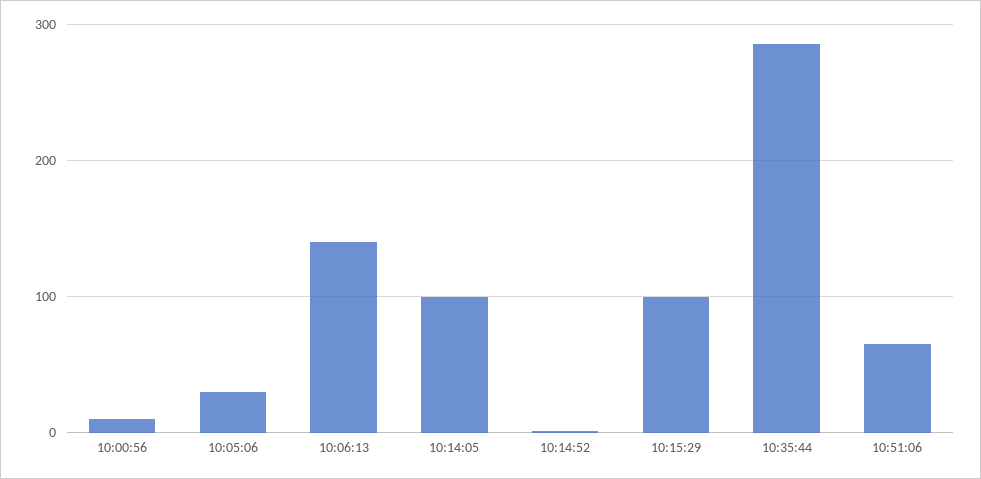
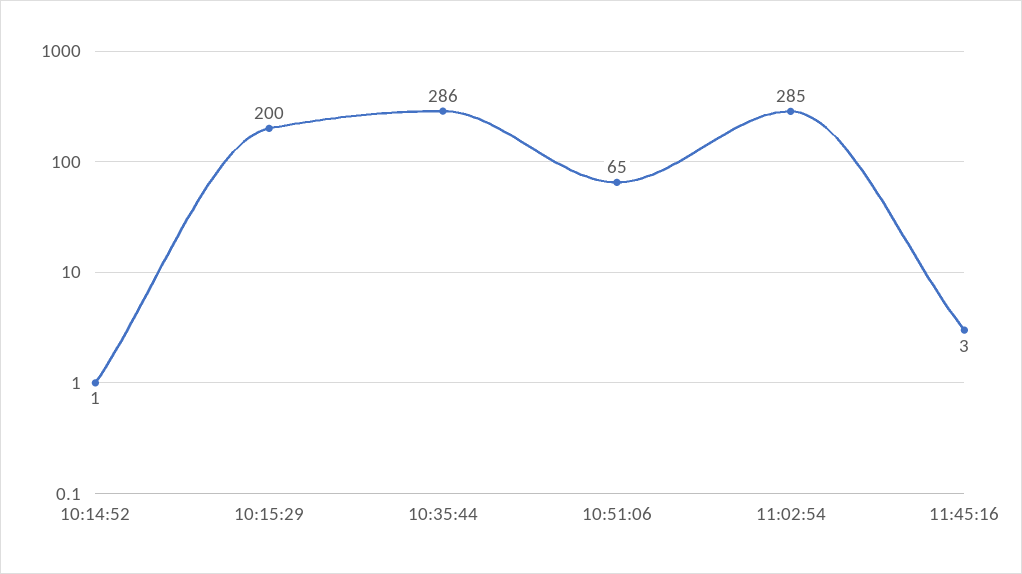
10:00:56: 10 -> none
10:05:06: 30 -> none
10:06:13: 140 -> none
10:14:05: 100 -> none
10:15:29: 100 -> 200
11:02:54: none -> 285
11:45:16: none -> 3

